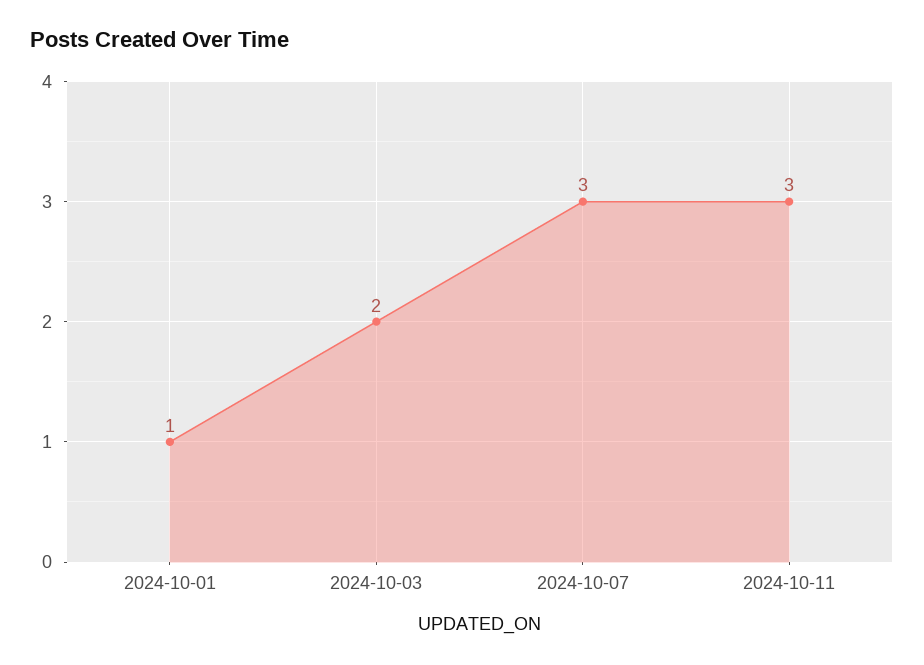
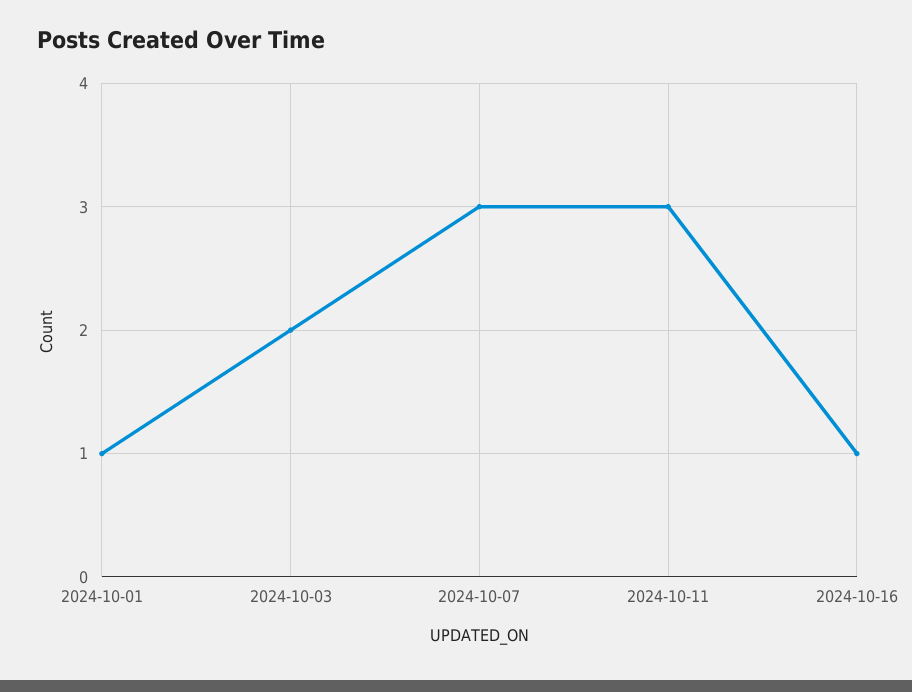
2024-10-16: none -> 1

